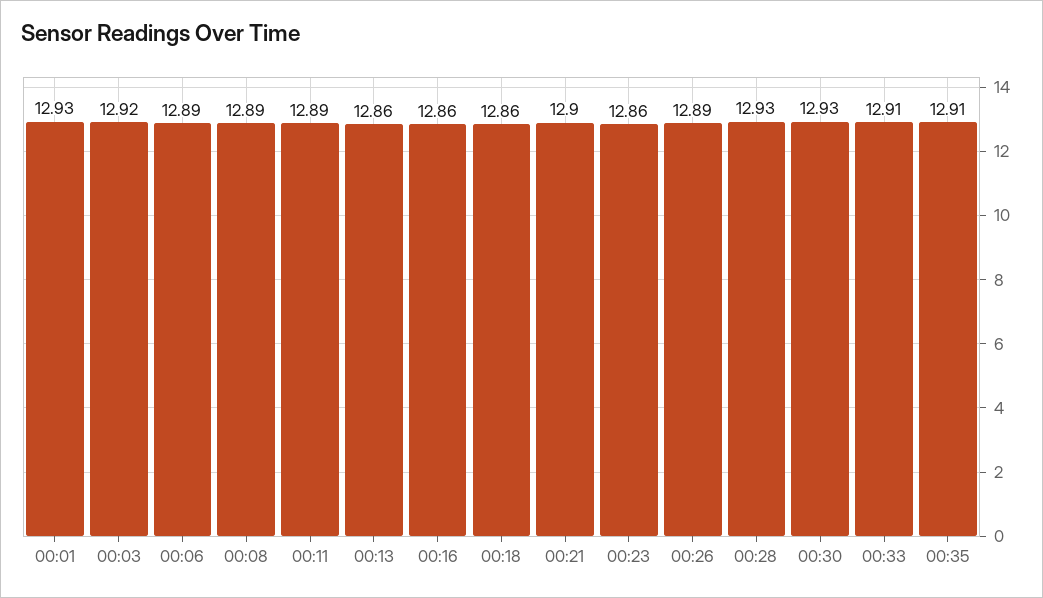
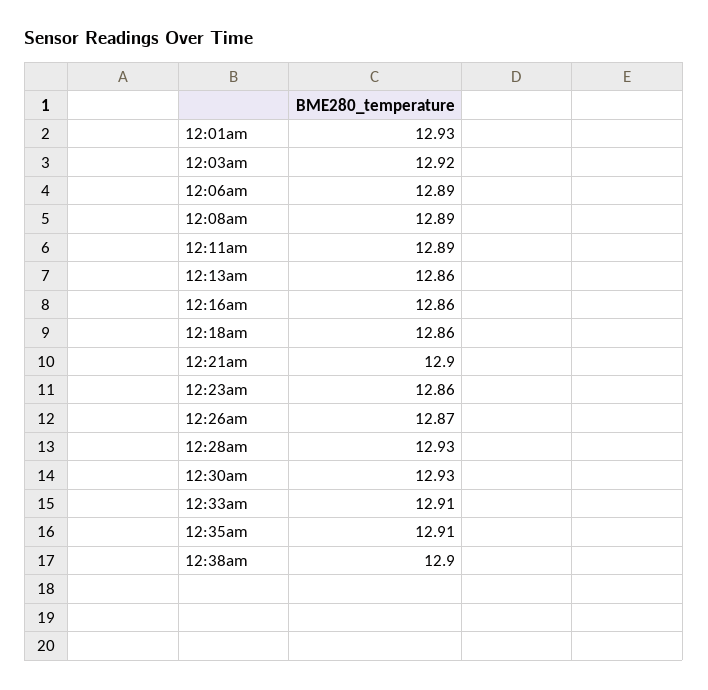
00:26: 12.89 -> 12.87
12:38am: none -> 12.9

